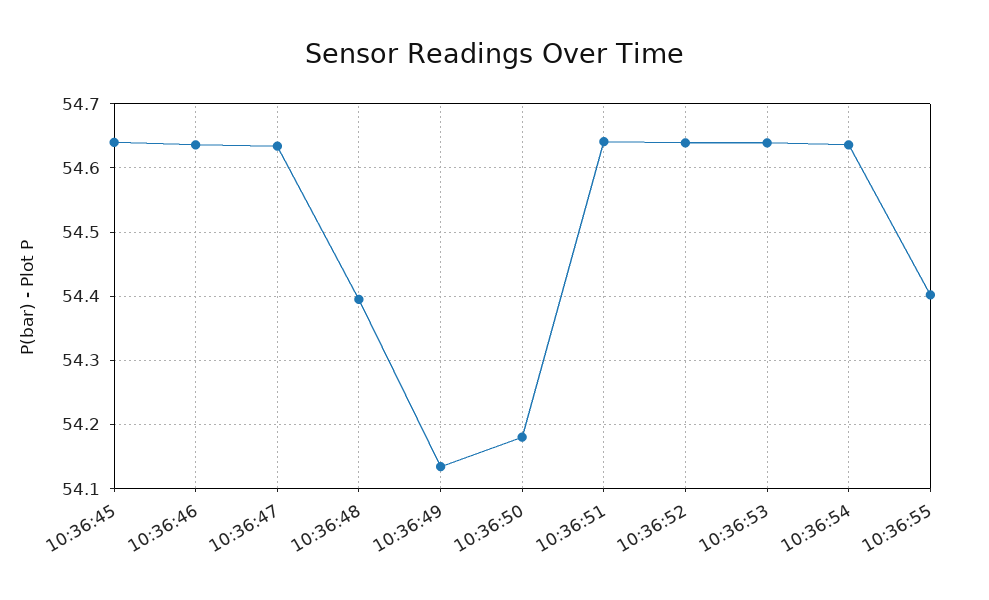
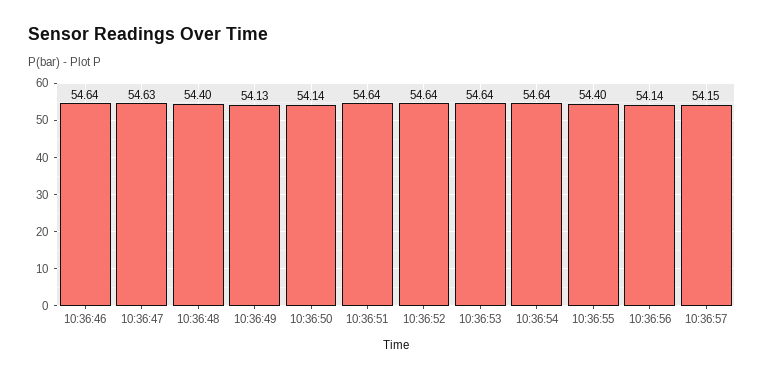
10:36:45: 54.64 -> none
10:36:50: 54.18 -> 54.14
10:36:56: none -> 54.14
10:36:57: none -> 54.15

